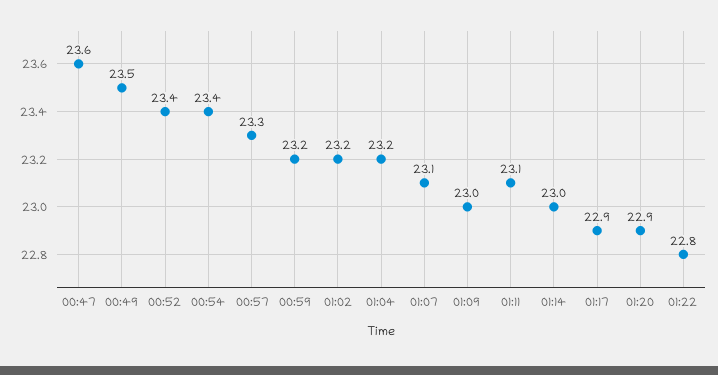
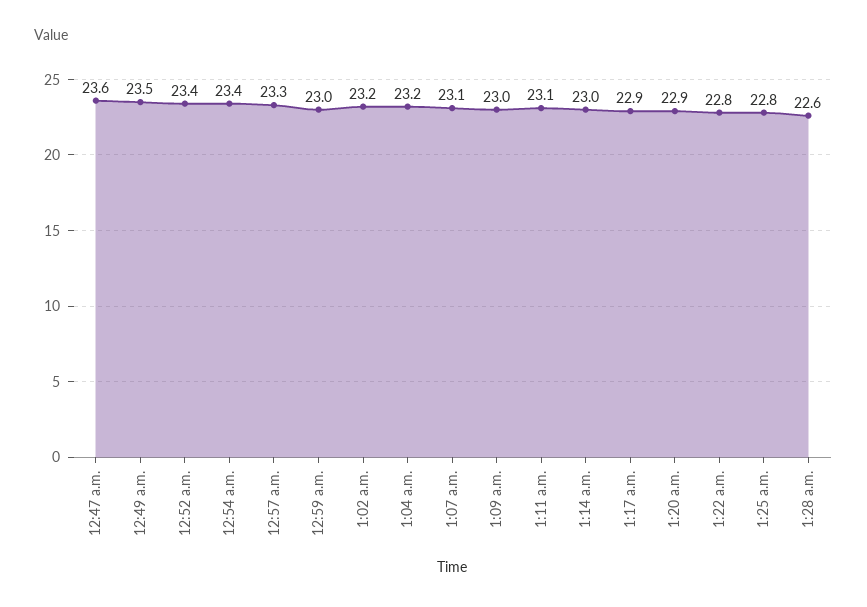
00:59: 23.2 -> 23
1:25 a.m.: none -> 22.8
1:28 a.m.: none -> 22.6

